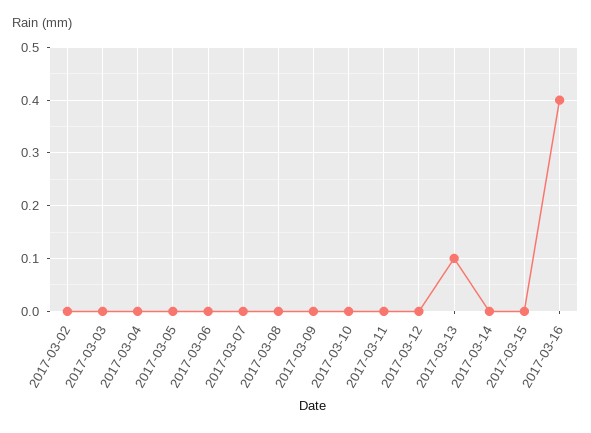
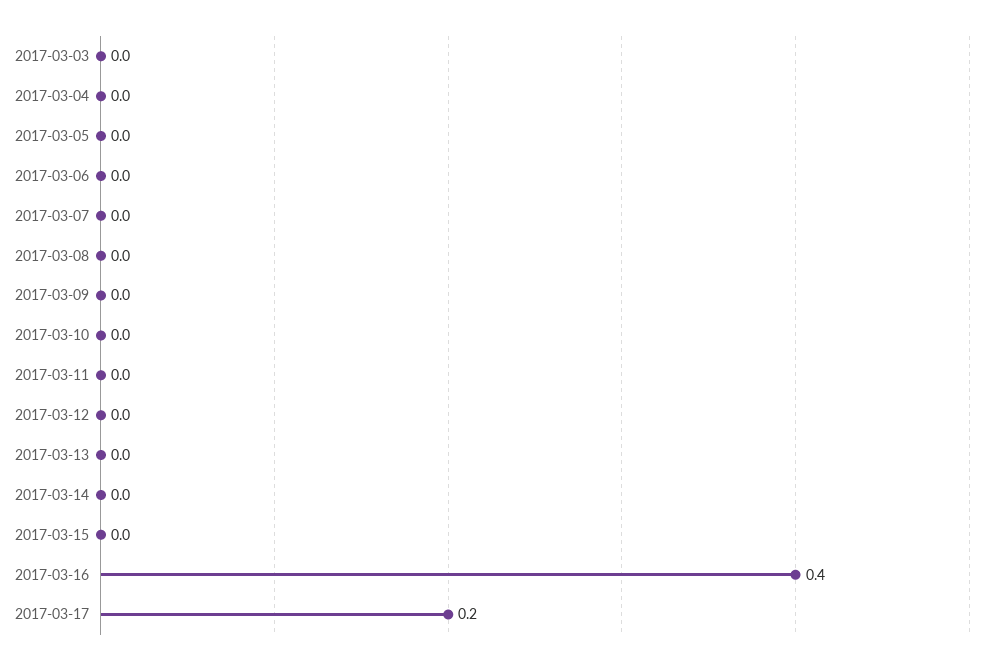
2017-03-02: 0 -> none
2017-03-13: 0.1 -> 0
2017-03-17: none -> 0.2

